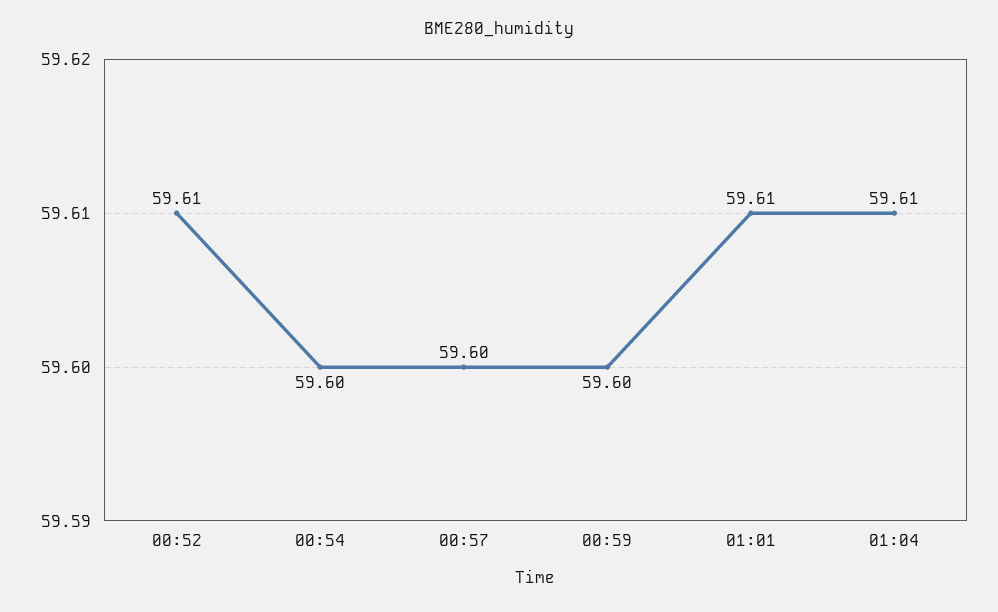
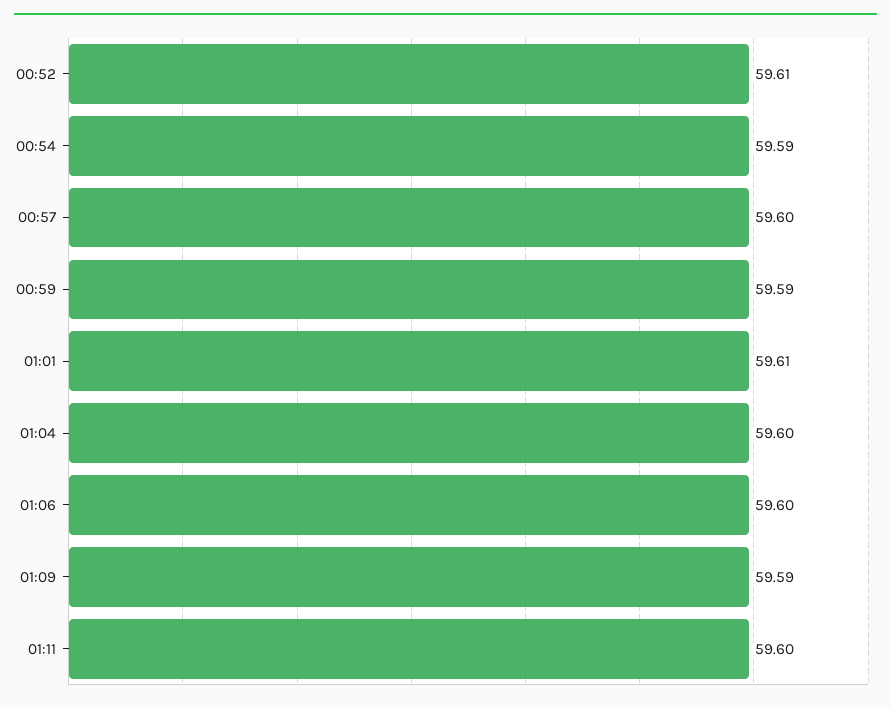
00:54: 59.6 -> 59.59
00:59: 59.6 -> 59.59
01:04: 59.61 -> 59.6
01:06: none -> 59.6
01:09: none -> 59.59
01:11: none -> 59.6

